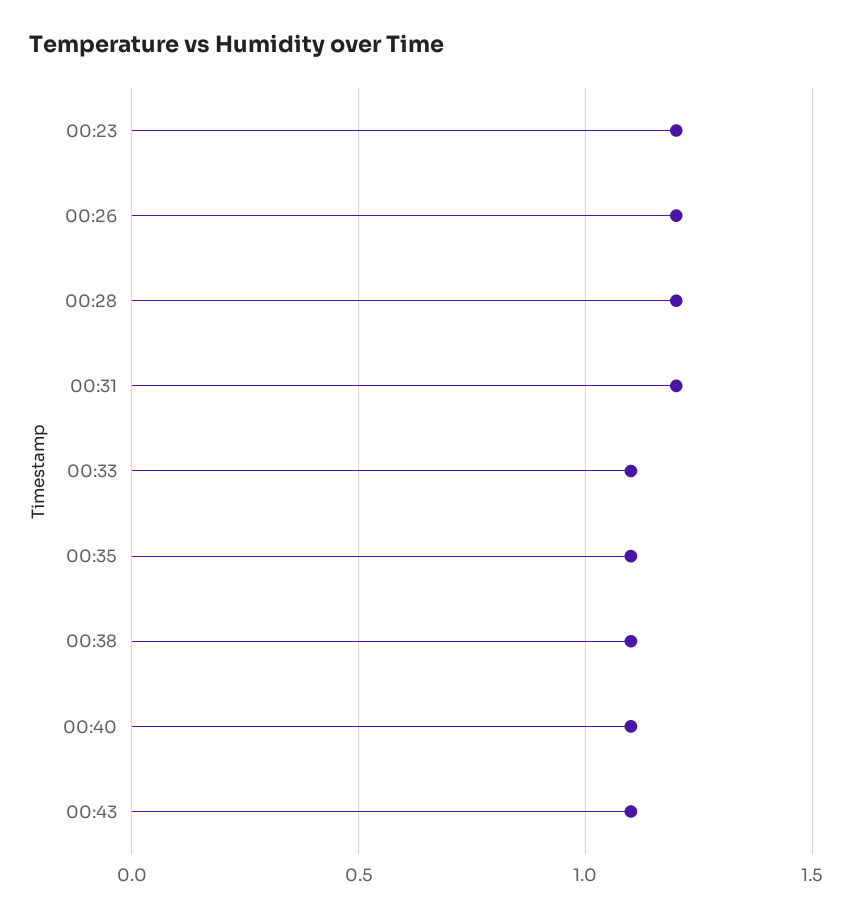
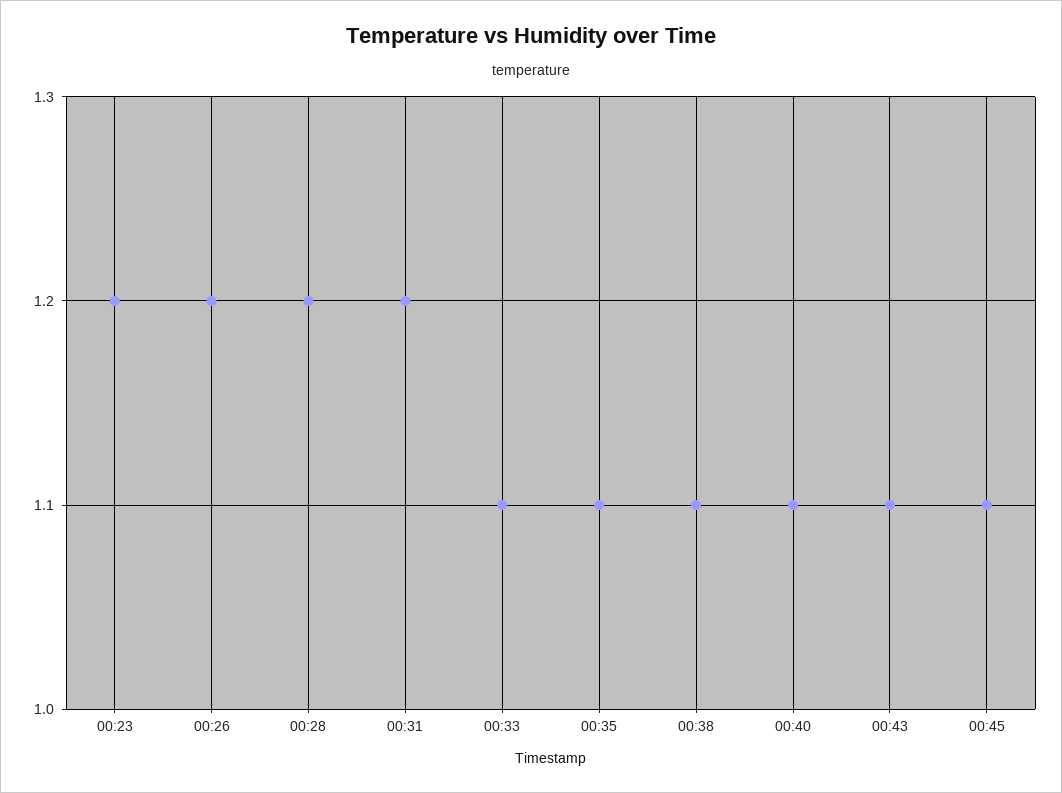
00:45: none -> 1.1

